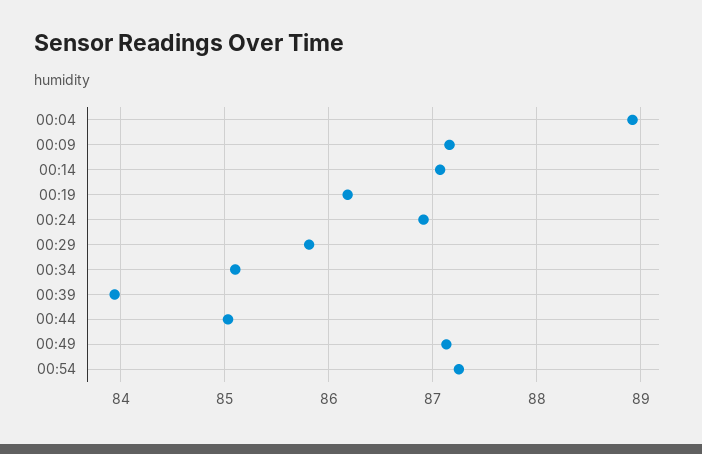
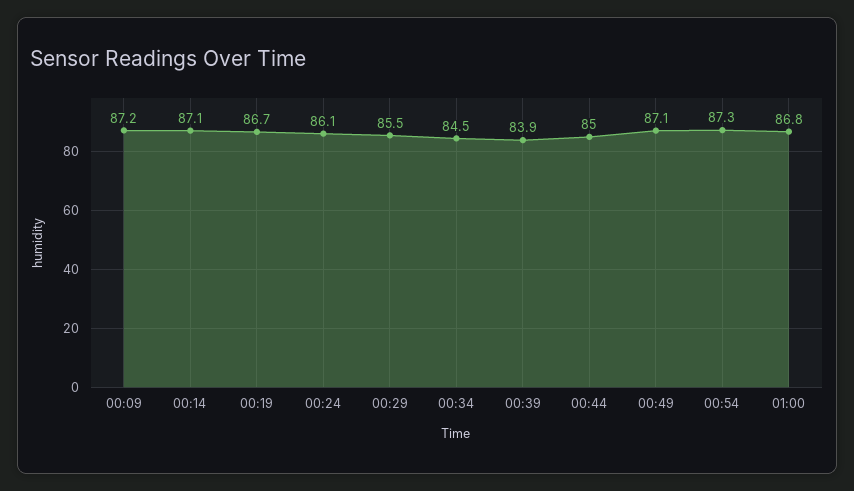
00:04: 88.9 -> none
00:19: 86.2 -> 86.7
00:24: 86.9 -> 86.1
00:29: 85.8 -> 85.5
00:34: 85.1 -> 84.5
01:00: none -> 86.8

